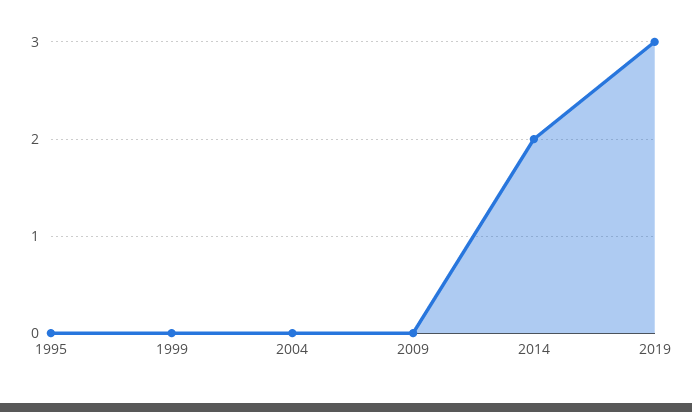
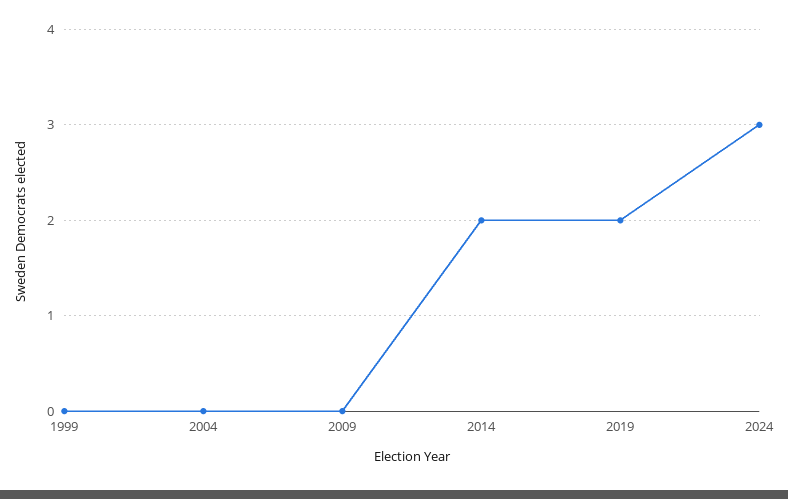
1995: 0 -> none
2019: 3 -> 2
2024: none -> 3

